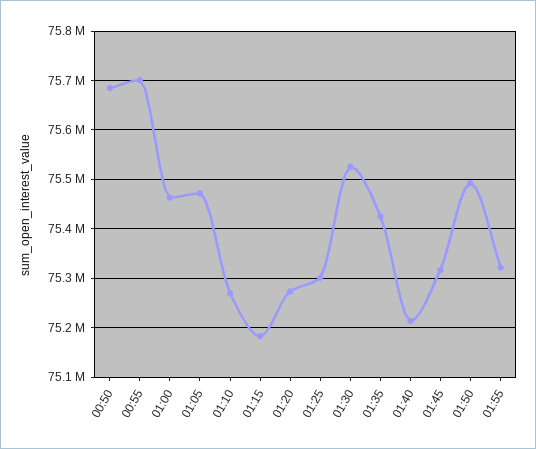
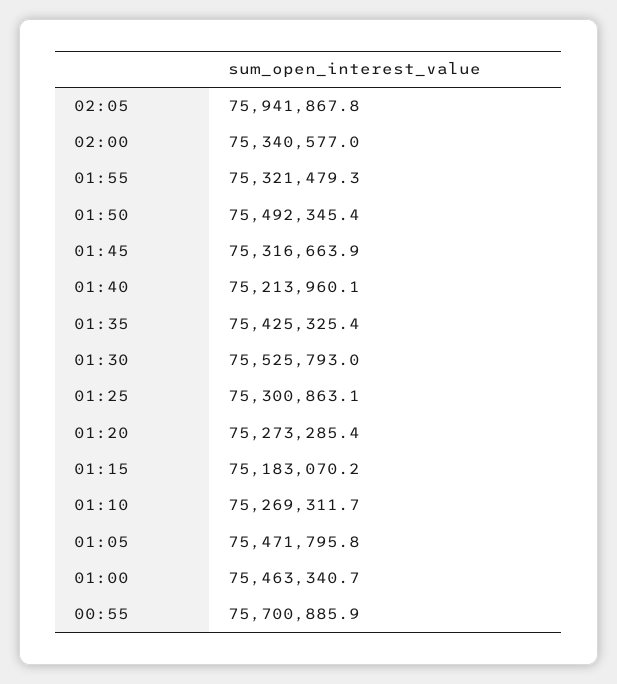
00:50: 75680000 -> none
02:05: none -> 75941867.8
02:00: none -> 75340577

